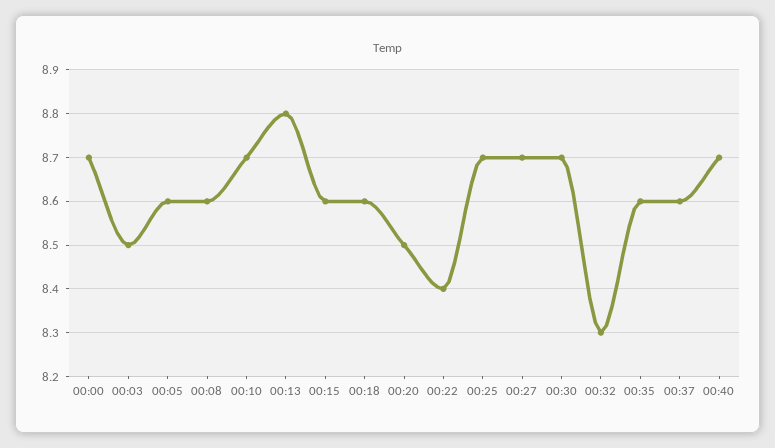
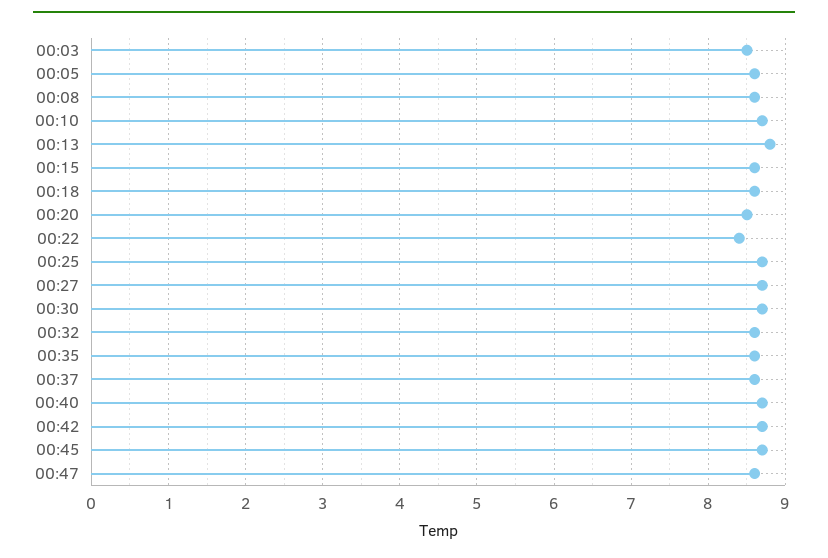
00:00: 8.7 -> none
00:32: 8.3 -> 8.6
00:42: none -> 8.7
00:45: none -> 8.7
00:47: none -> 8.6

